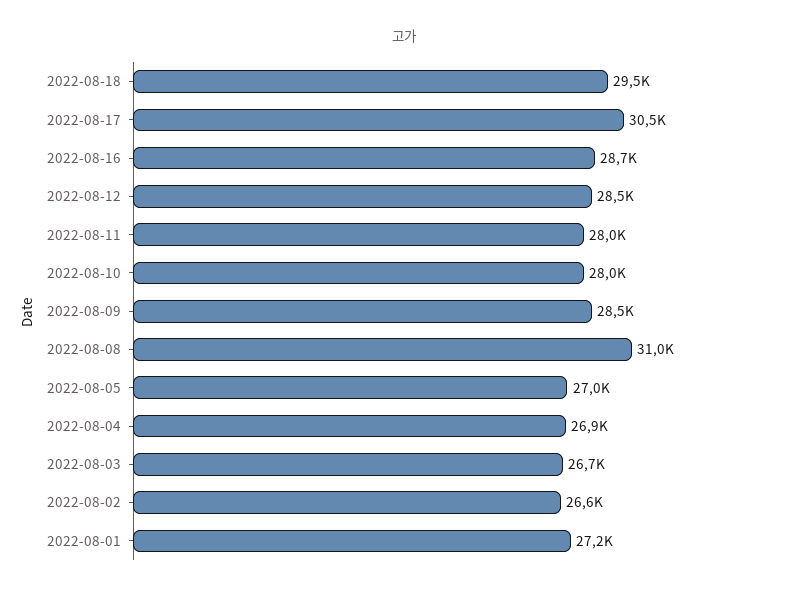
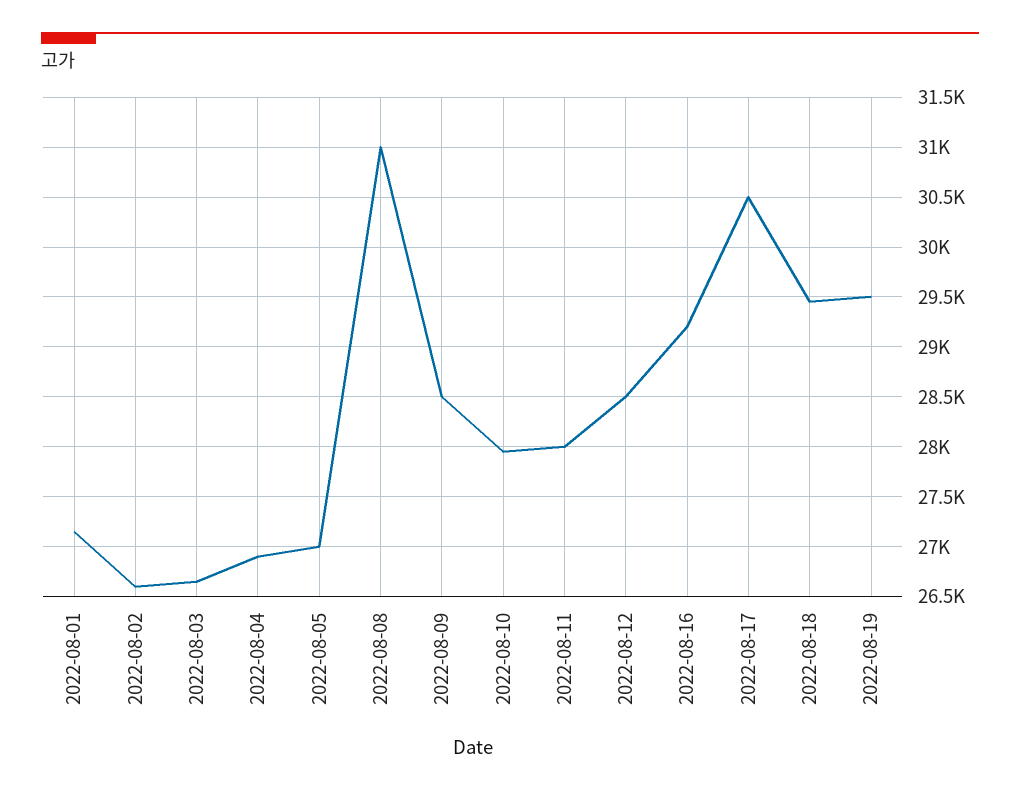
2022-08-16: 28700 -> 29200
2022-08-19: none -> 29500

